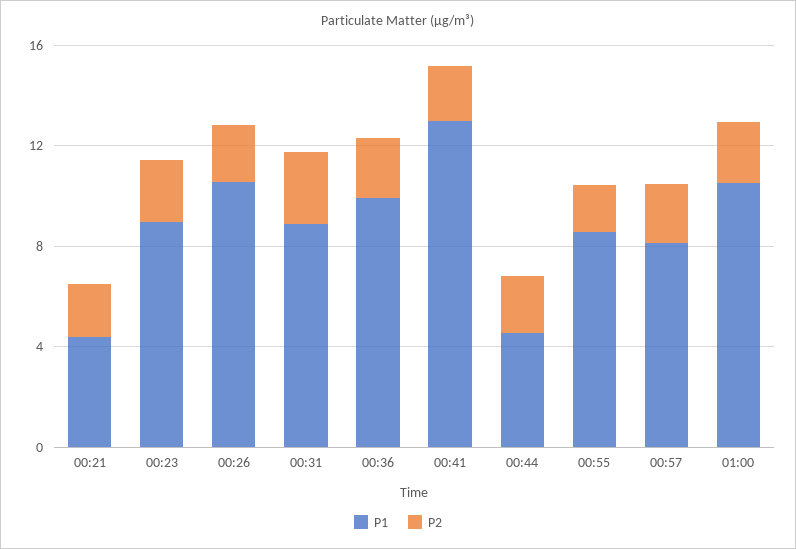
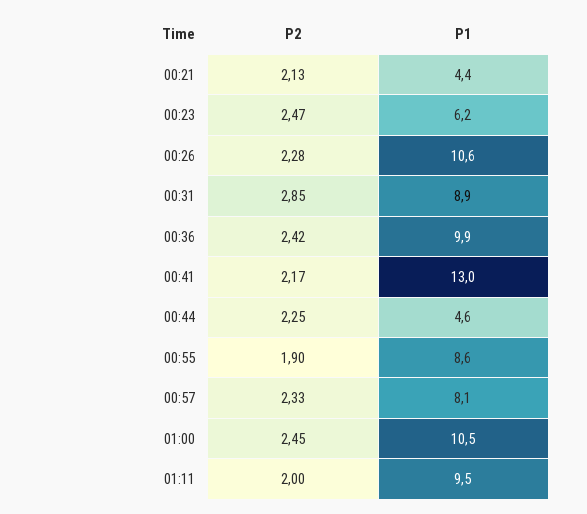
P1, 00:23: 9 -> 6.2
P2, 01:11: none -> 2
P1, 01:11: none -> 9.5

